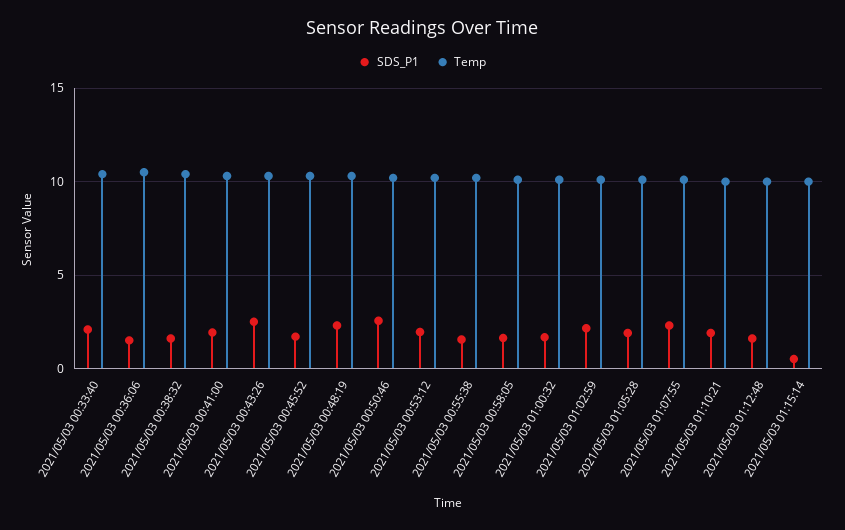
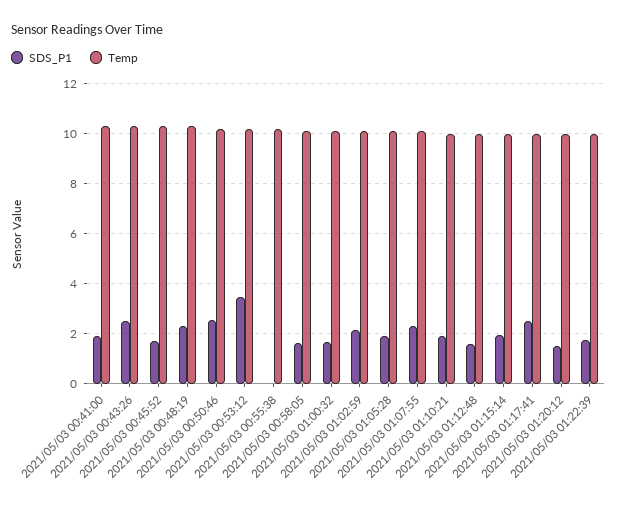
SDS_P1, 2021/05/03 00:33:40: 2 -> none
Temp, 2021/05/03 00:33:40: 10.5 -> none
SDS_P1, 2021/05/03 00:36:06: 1.5 -> none
Temp, 2021/05/03 00:36:06: 10.5 -> none
SDS_P1, 2021/05/03 00:38:32: 1.5 -> none
Temp, 2021/05/03 00:38:32: 10.5 -> none
SDS_P1, 2021/05/03 00:53:12: 2 -> 3.5
SDS_P1, 2021/05/03 00:55:38: 1.5 -> 0
SDS_P1, 2021/05/03 01:15:14: 0.5 -> 2
SDS_P1, 2021/05/03 01:17:41: none -> 2.5
Temp, 2021/05/03 01:17:41: none -> 10
SDS_P1, 2021/05/03 01:20:12: none -> 1.5
Temp, 2021/05/03 01:20:12: none -> 10
SDS_P1, 2021/05/03 01:22:39: none -> 1.75
Temp, 2021/05/03 01:22:39: none -> 10

